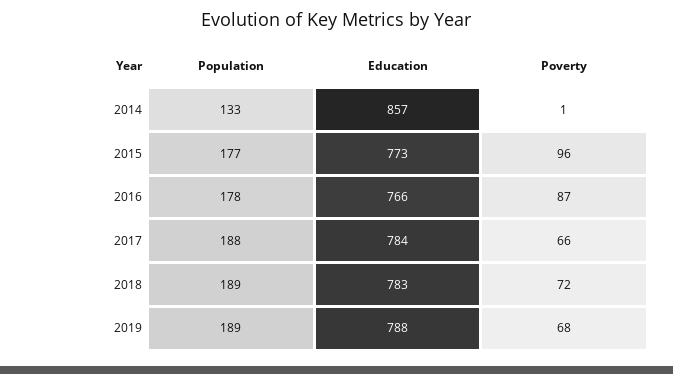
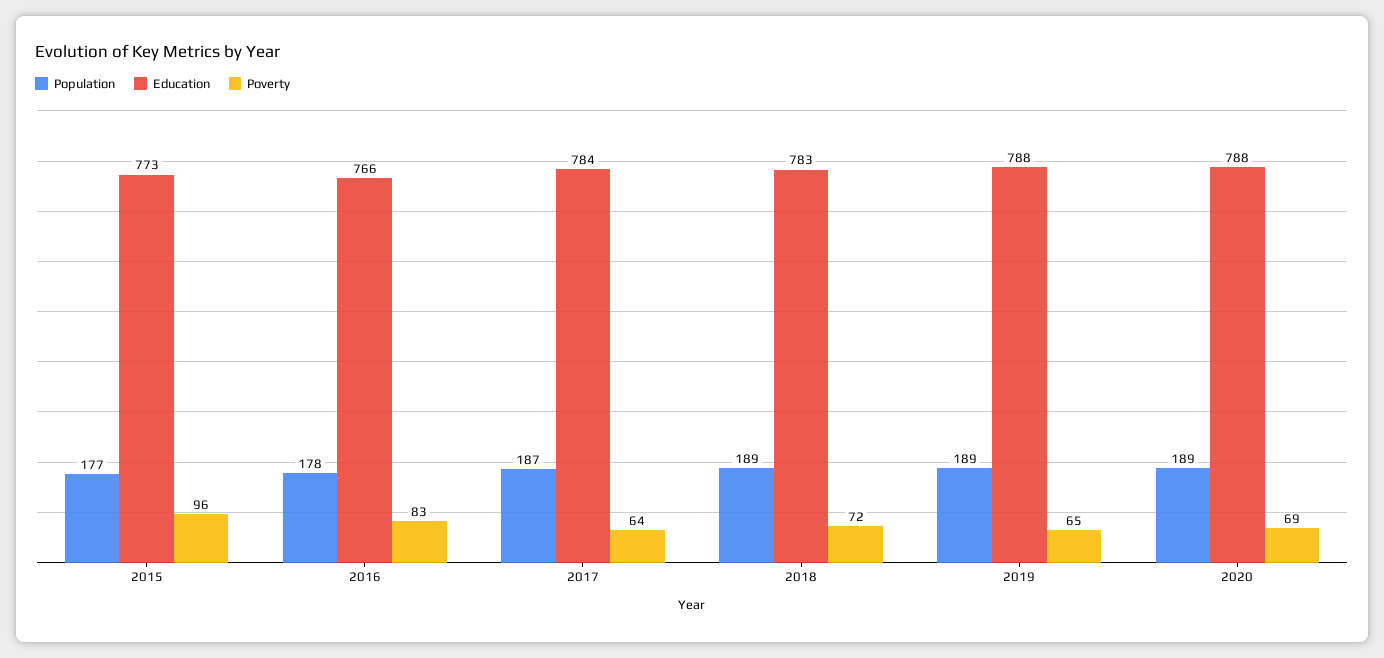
Population, 2014: 133 -> none
Education, 2014: 857 -> none
Poverty, 2014: 1 -> none
Poverty, 2016: 87 -> 83
Population, 2017: 188 -> 187
Poverty, 2017: 66 -> 64
Poverty, 2019: 68 -> 65
Population, 2020: none -> 189
Education, 2020: none -> 788
Poverty, 2020: none -> 69

